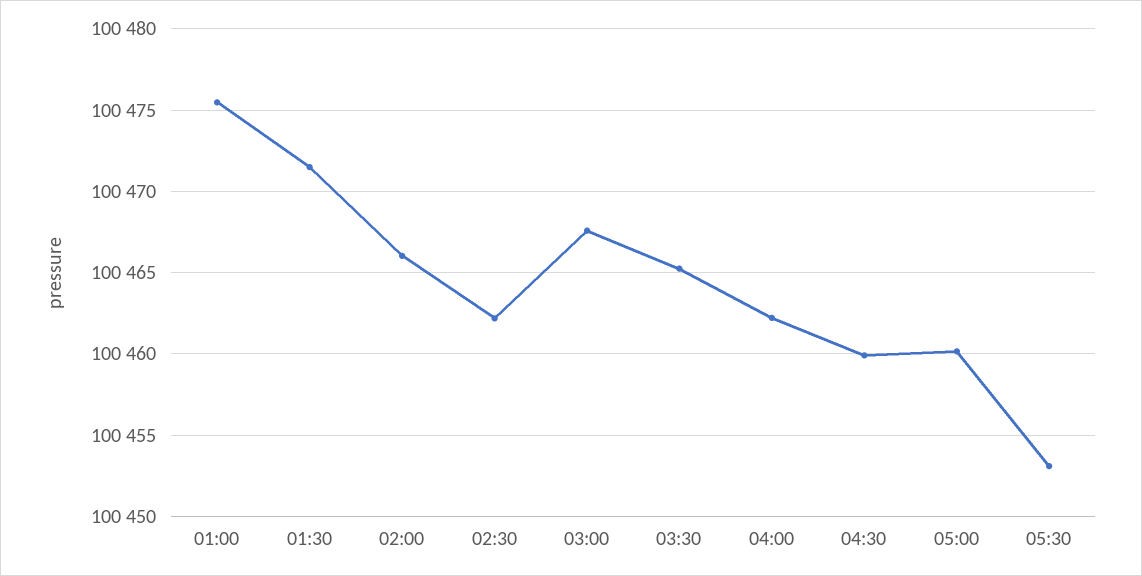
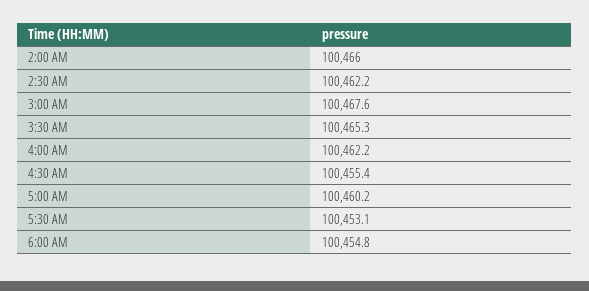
01:00: 100475.5 -> none
01:30: 100471.5 -> none
04:30: 100460 -> 100455.4
6:00 AM: none -> 100454.8

